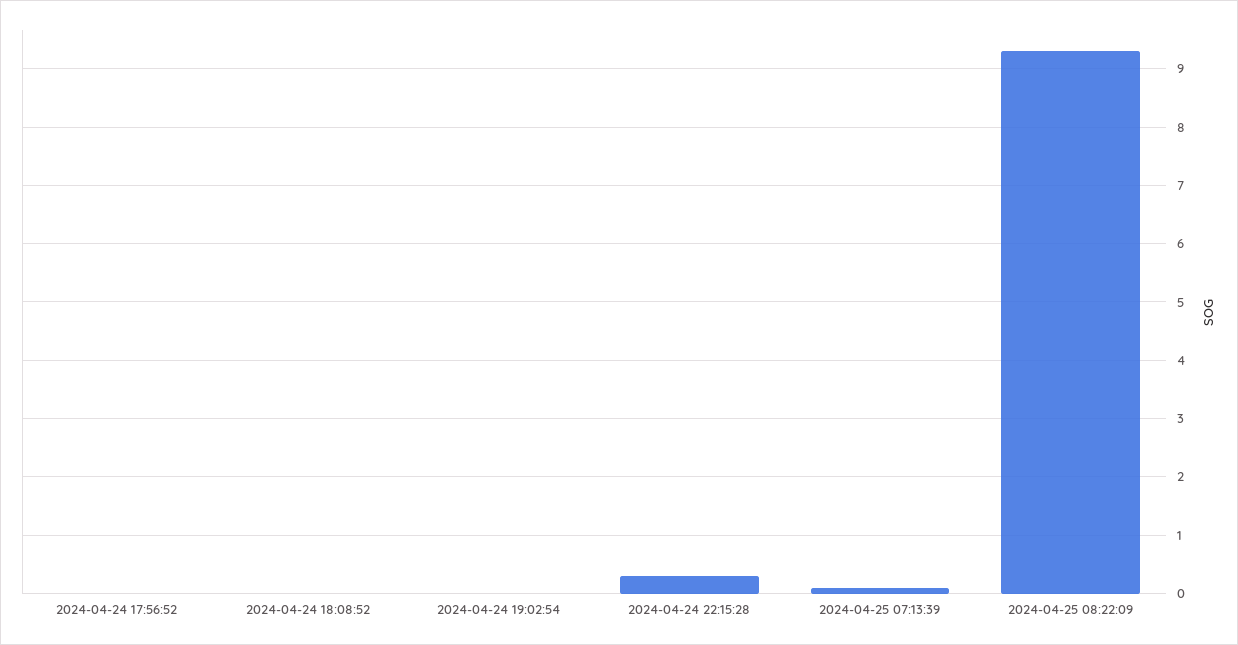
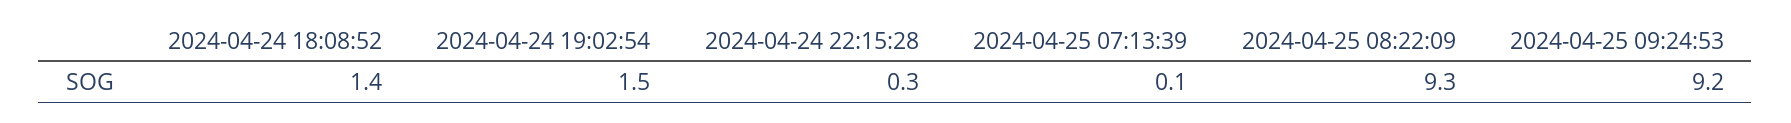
2024-04-24 17:56:52: 0 -> none
2024-04-24 18:08:52: 0 -> 1.4
2024-04-24 19:02:54: 0 -> 1.5
2024-04-25 09:24:53: none -> 9.2

